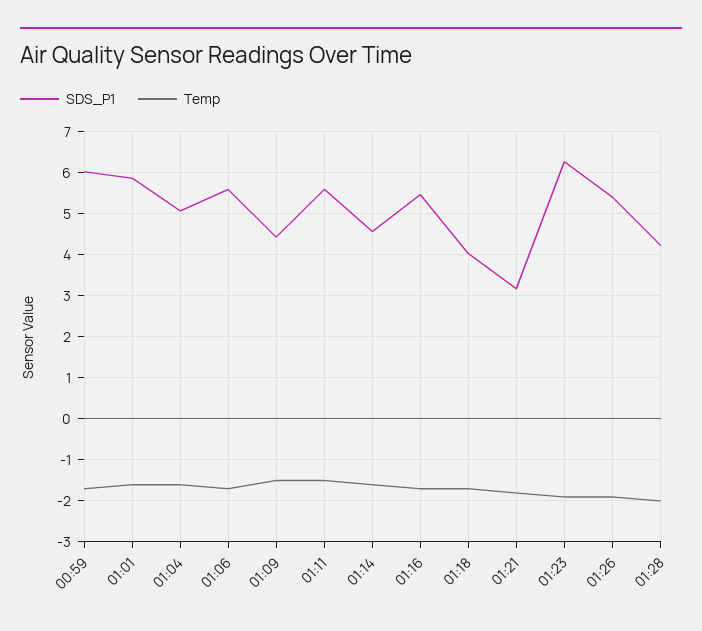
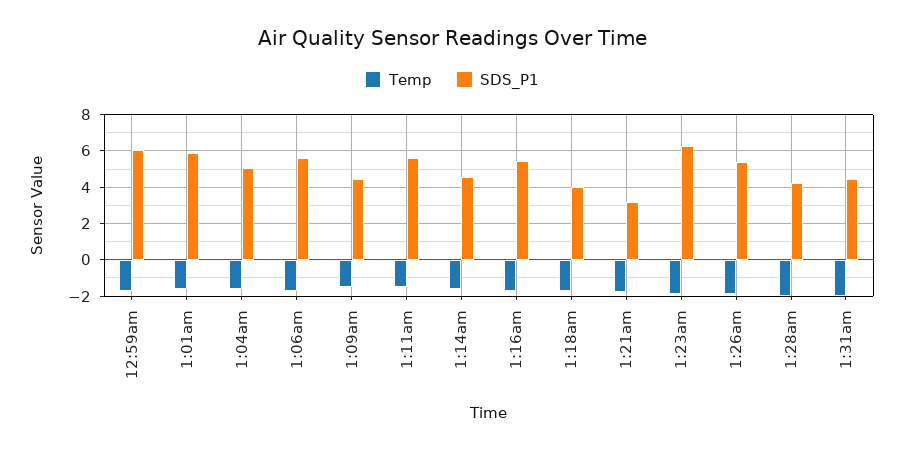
Temp, 1:31am: none -> -2
SDS_P1, 1:31am: none -> 4.5

